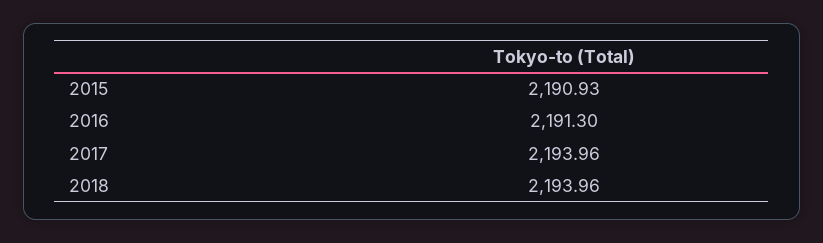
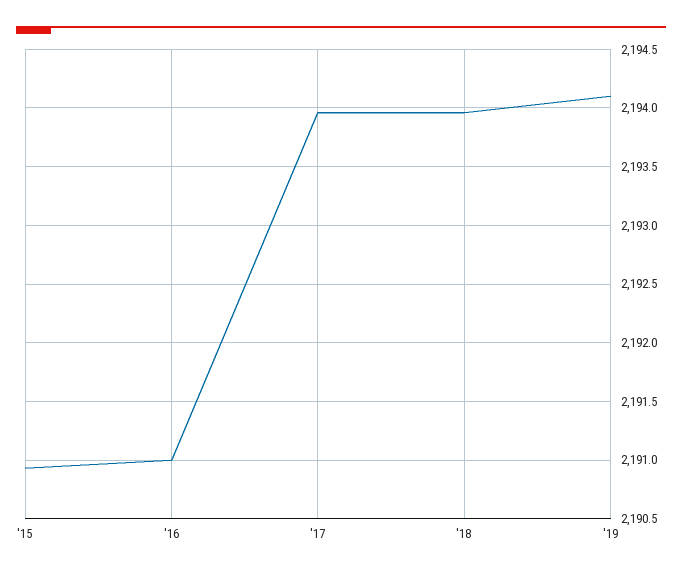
2016: 2191.3 -> 2191
'19: none -> 2194.1

